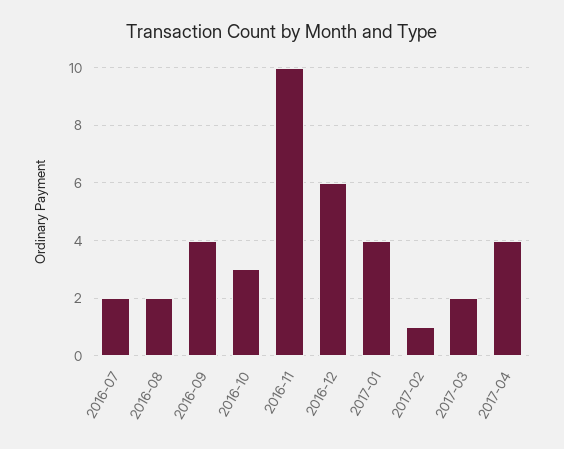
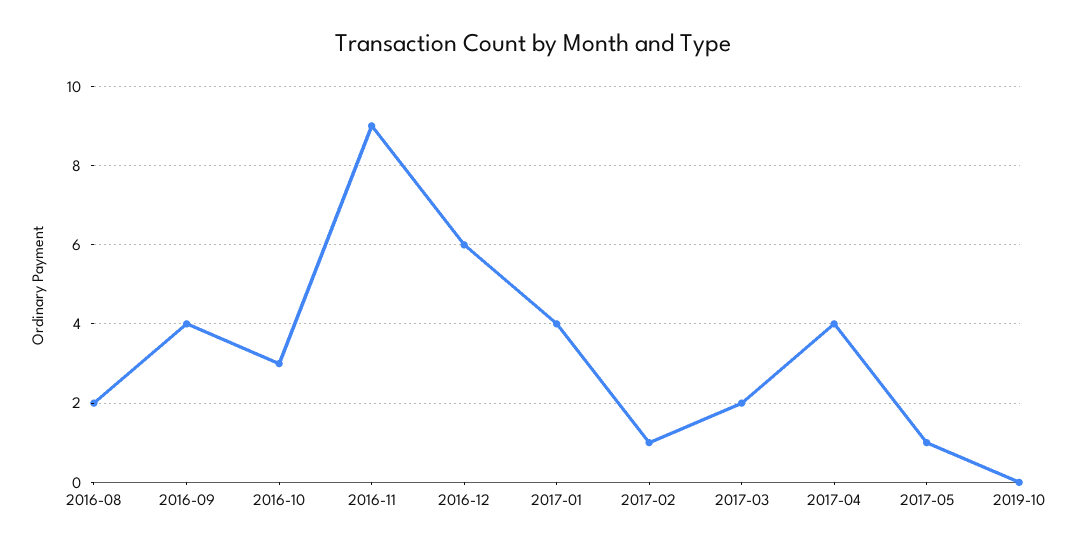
2016-07: 2 -> none
2016-11: 10 -> 9
2017-05: none -> 1
2019-10: none -> 0

